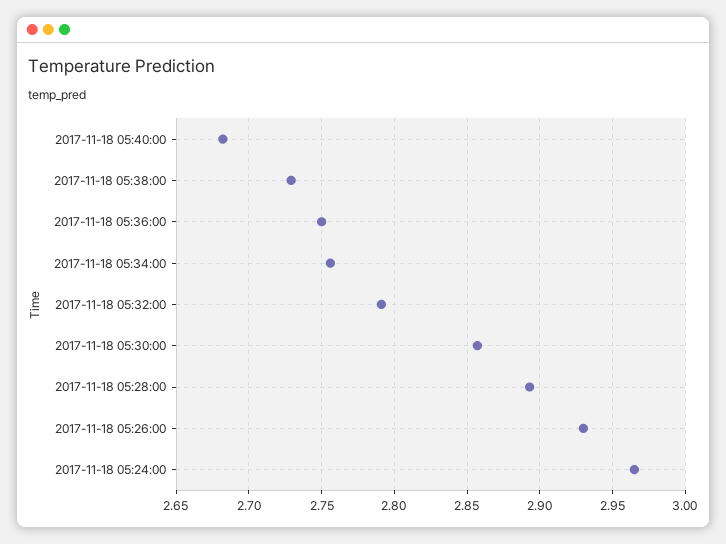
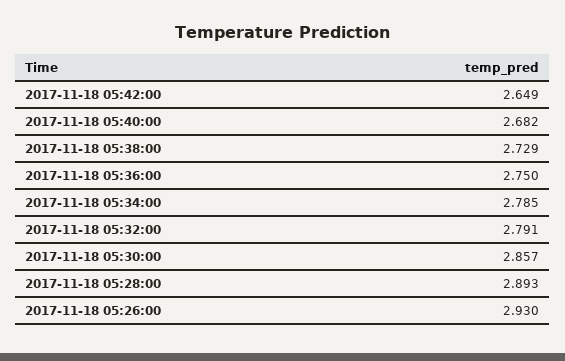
2017-11-18 05:34:00: 2.755 -> 2.785
2017-11-18 05:24:00: 2.965 -> none
2017-11-18 05:42:00: none -> 2.649

